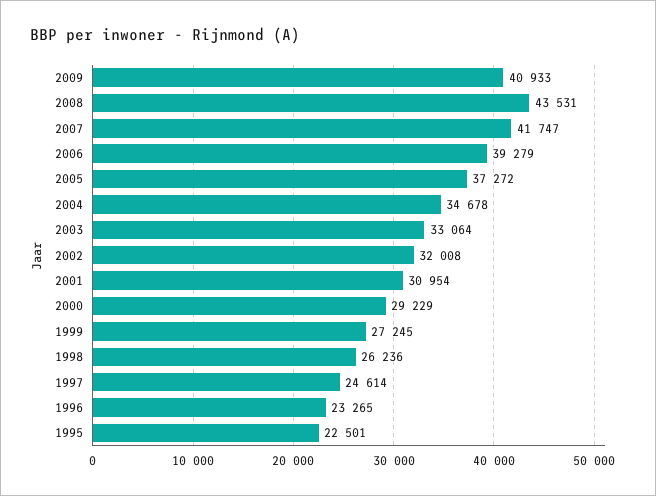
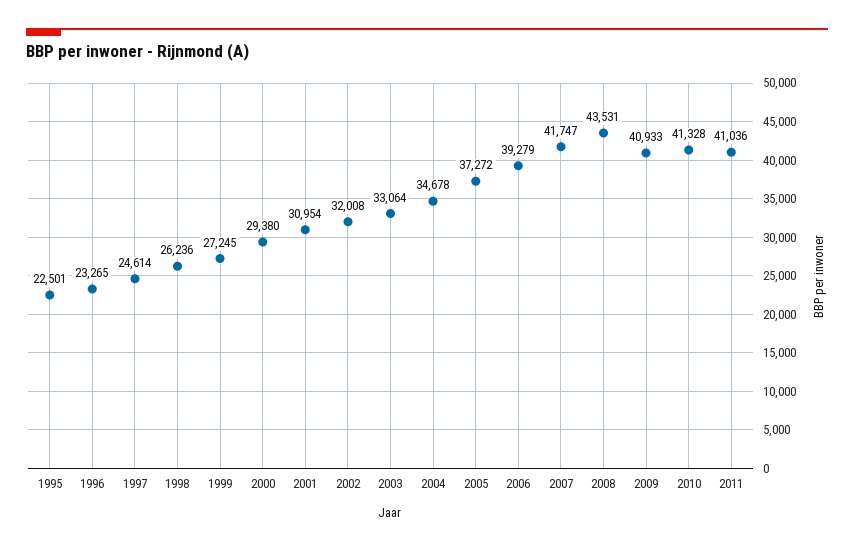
2000: 29229 -> 29380
2010: none -> 41328
2011: none -> 41036

